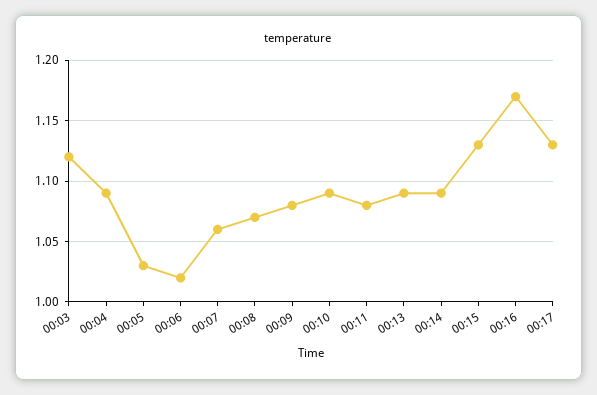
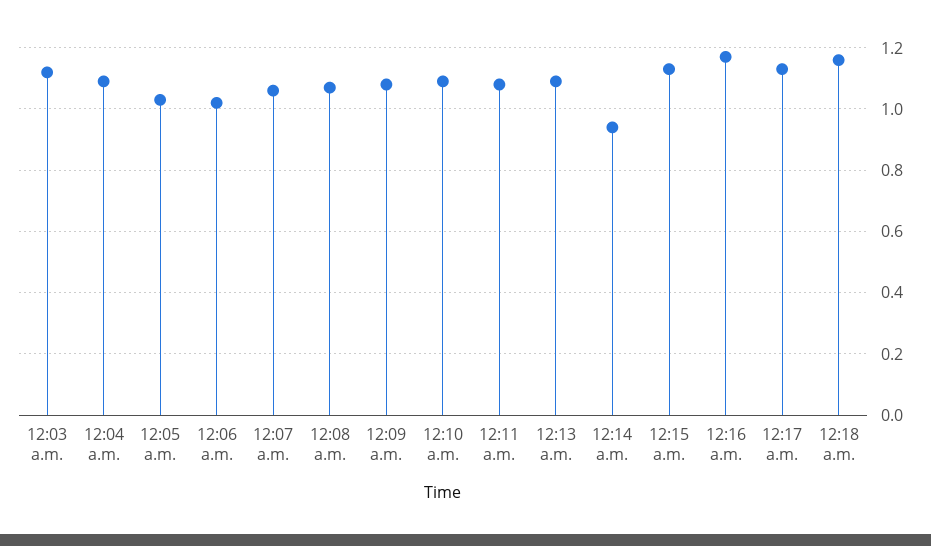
00:14: 1.09 -> 0.95
12:18 a.m.: none -> 1.15

